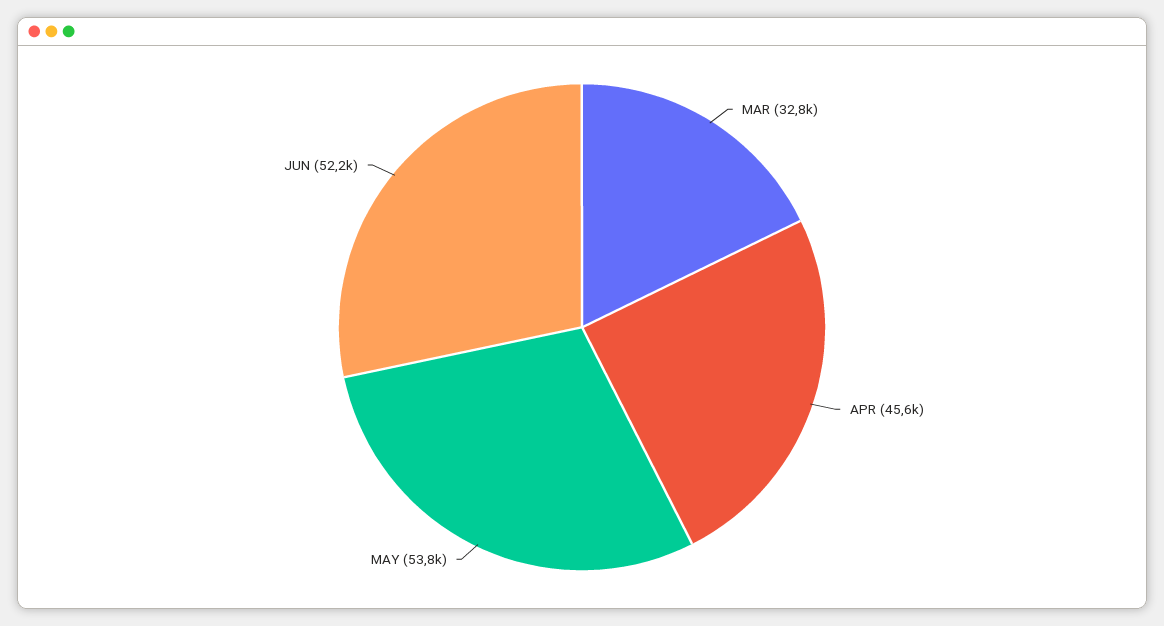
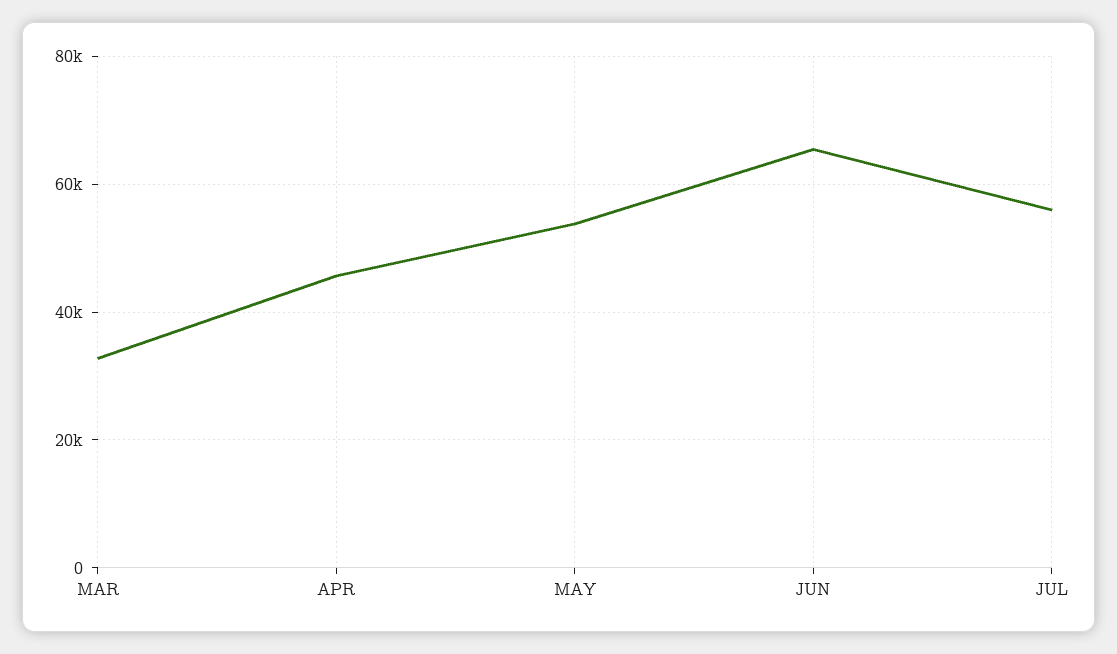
JUN: 52200 -> 66000
JUL: none -> 56000

